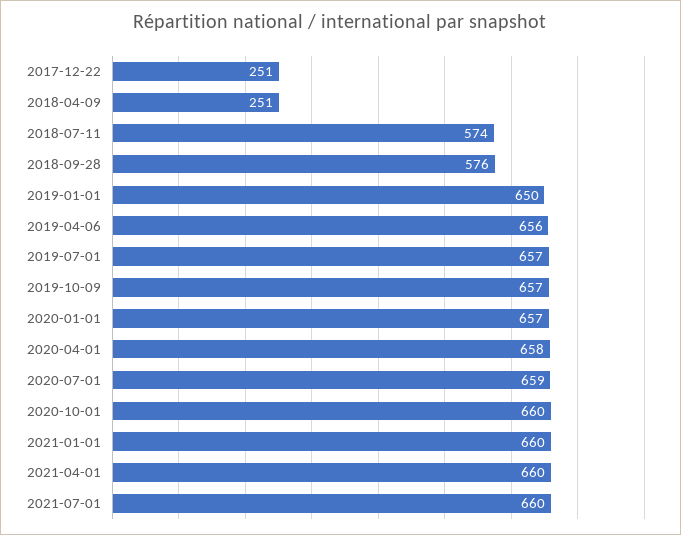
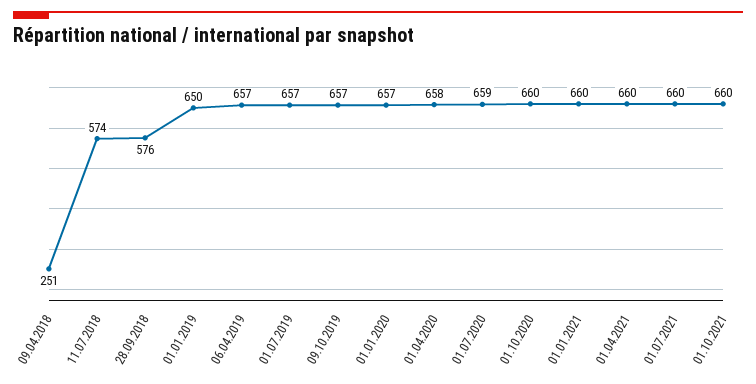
2017-12-22: 251 -> none
2019-04-06: 656 -> 657
01.10.2021: none -> 660

